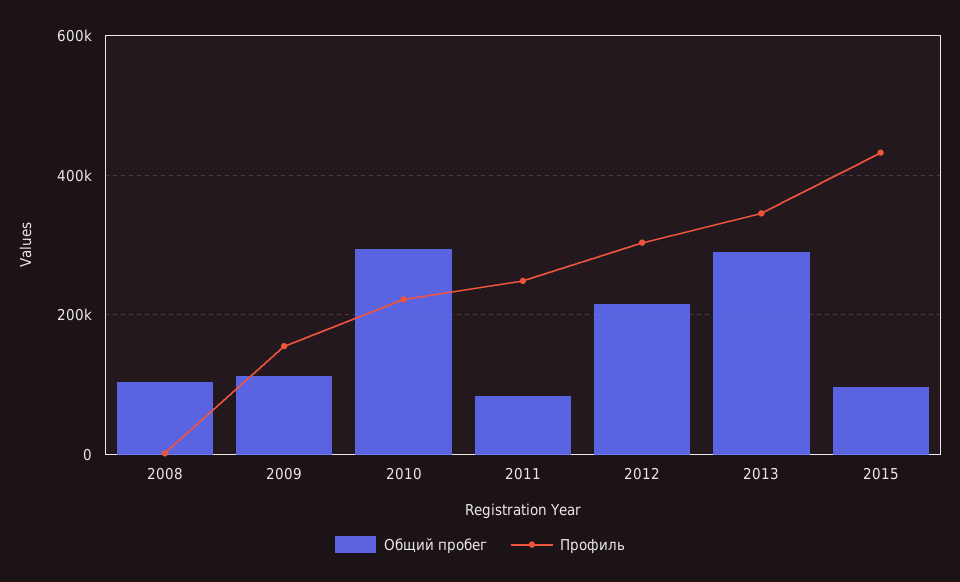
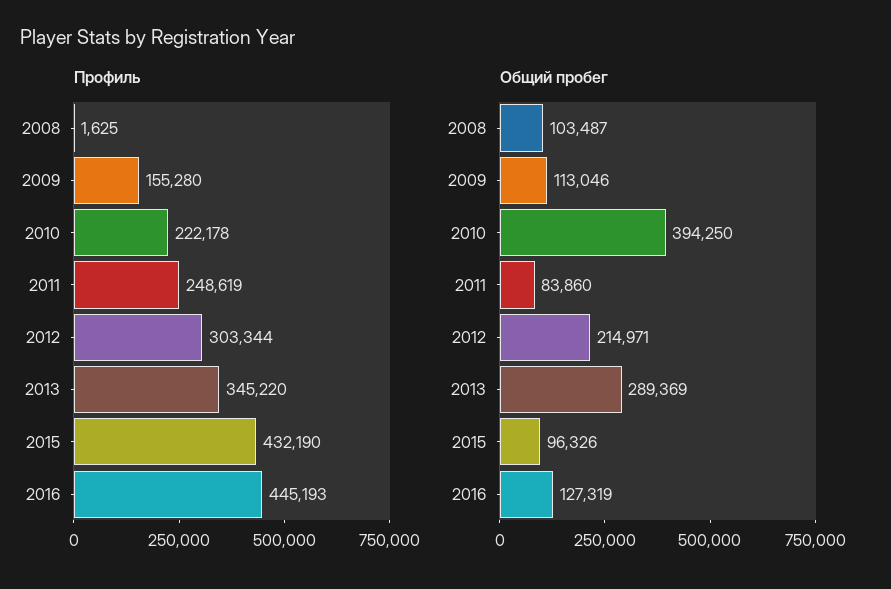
Общий пробег, 2010: 300000 -> 394250
Профиль, 2016: none -> 445193
Общий пробег, 2016: none -> 127319

